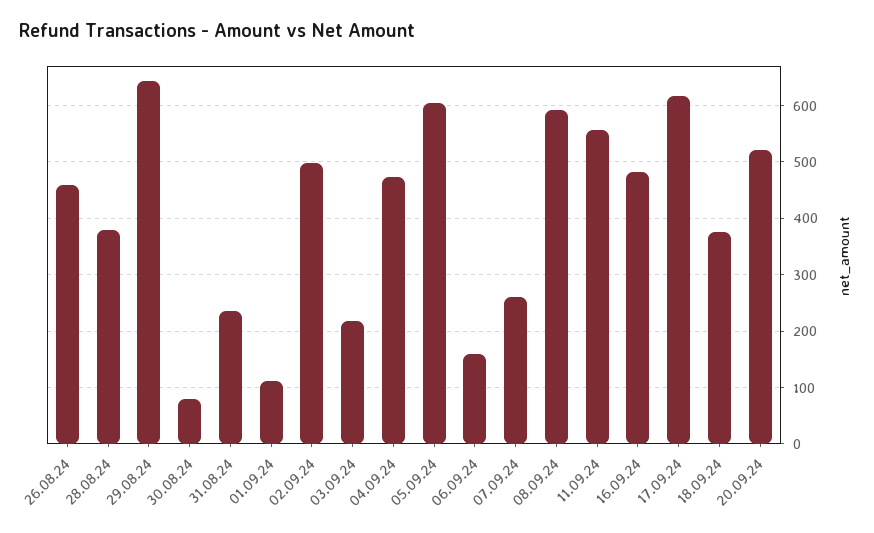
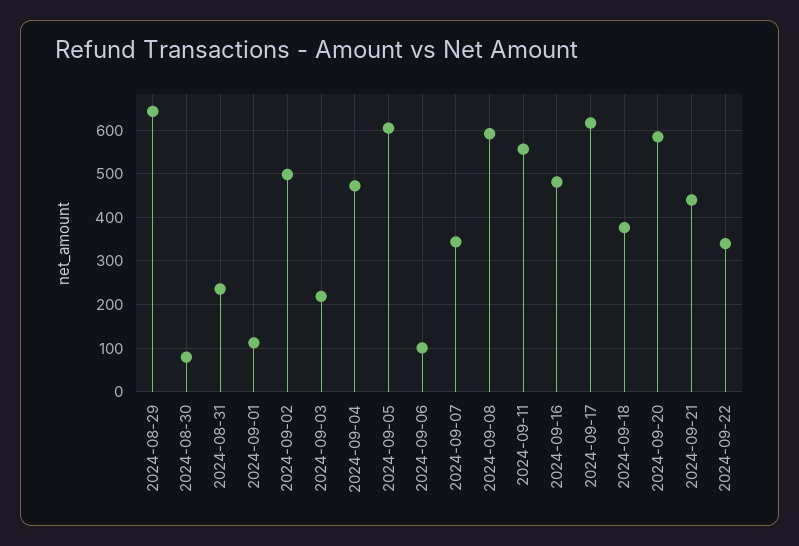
26.08.24: 460 -> none
28.08.24: 380 -> none
06.09.24: 160 -> 100
07.09.24: 260 -> 340
20.09.24: 520 -> 580
2024-09-21: none -> 440
2024-09-22: none -> 340

